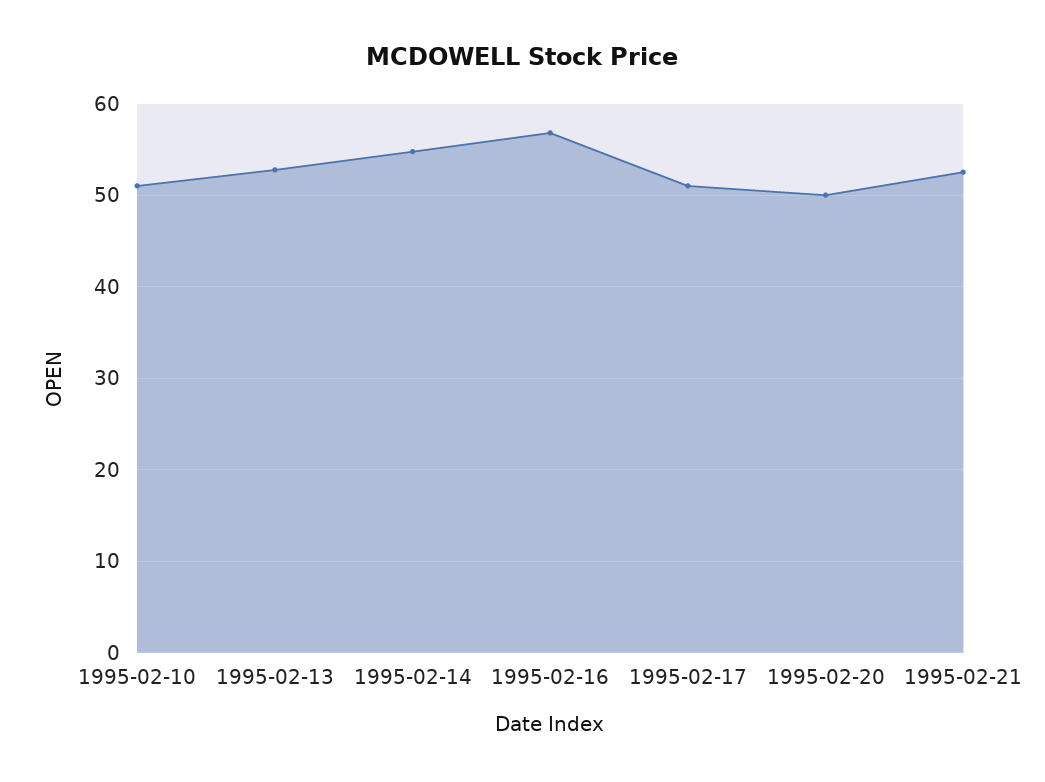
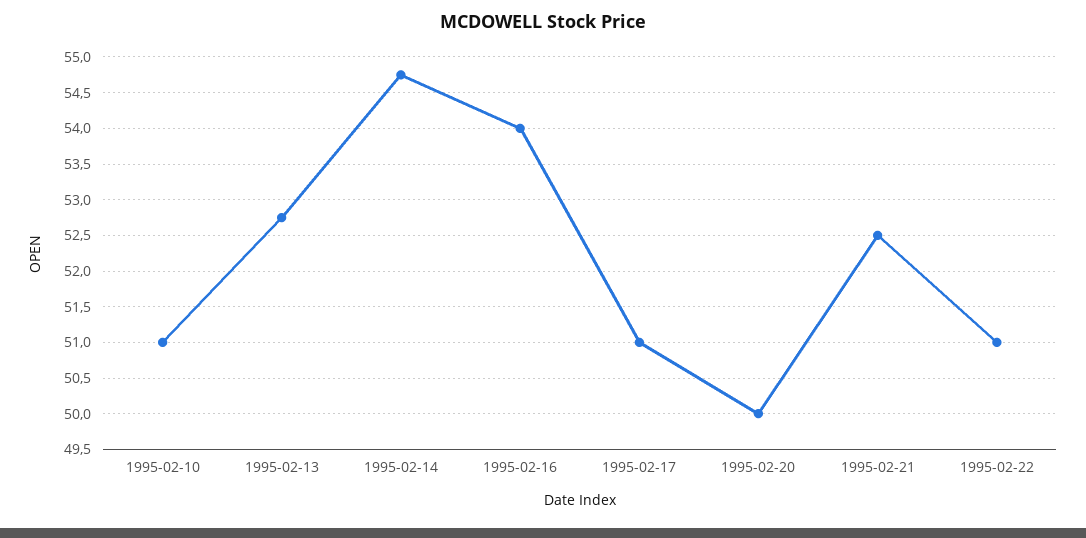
1995-02-16: 57 -> 54
1995-02-22: none -> 51

